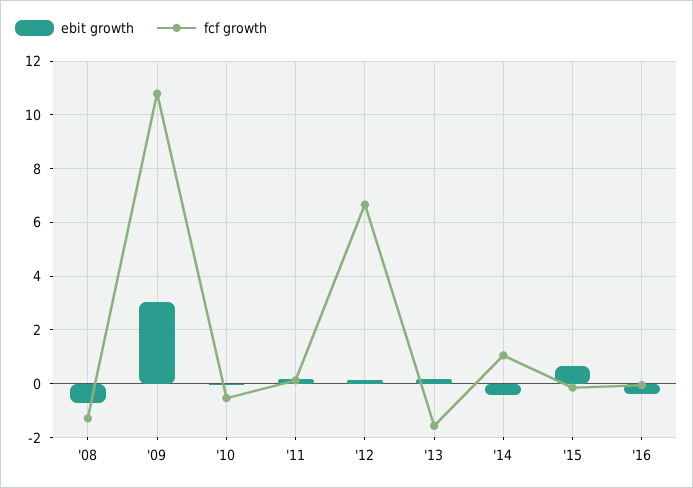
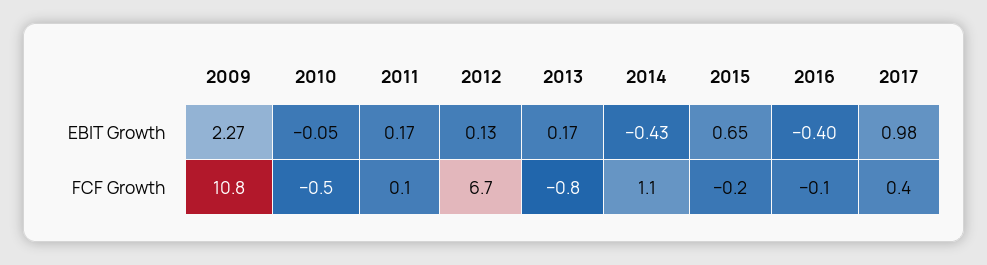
ebit growth, '08: -0.75 -> none
fcf growth, '08: -1.25 -> none
ebit growth, '09: 3 -> 2.27
fcf growth, '13: -1.5 -> -0.8
ebit growth, 2017: none -> 0.98
fcf growth, 2017: none -> 0.4

